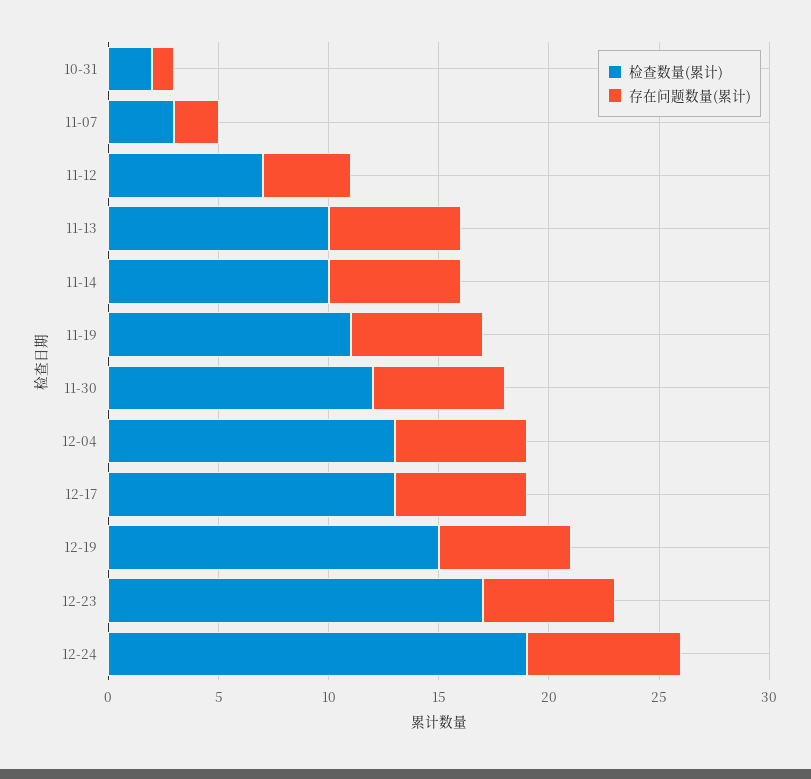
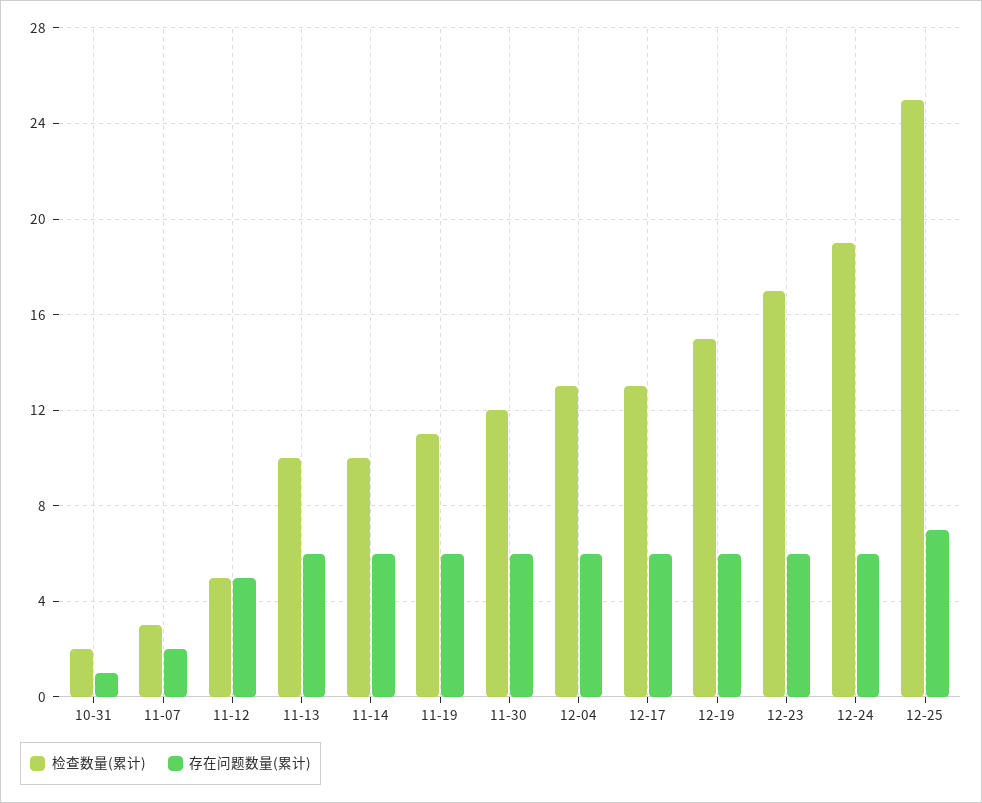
检查数量(累计), 11-12: 7 -> 5
存在问题数量(累计), 11-12: 4 -> 5
存在问题数量(累计), 12-24: 7 -> 6
检查数量(累计), 12-25: none -> 25
存在问题数量(累计), 12-25: none -> 7

